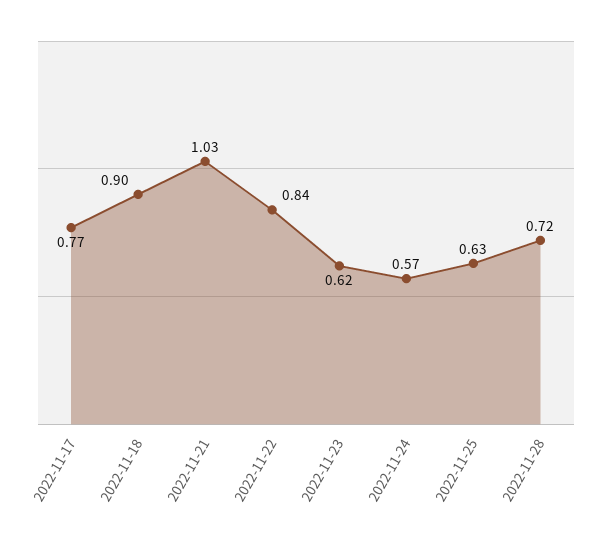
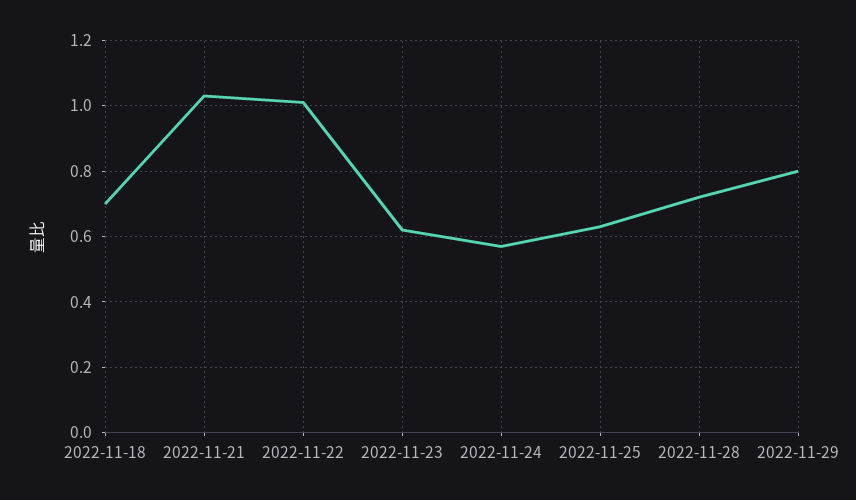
2022-11-17: 0.77 -> none
2022-11-18: 0.9 -> 0.7
2022-11-22: 0.84 -> 1
2022-11-29: none -> 0.8

